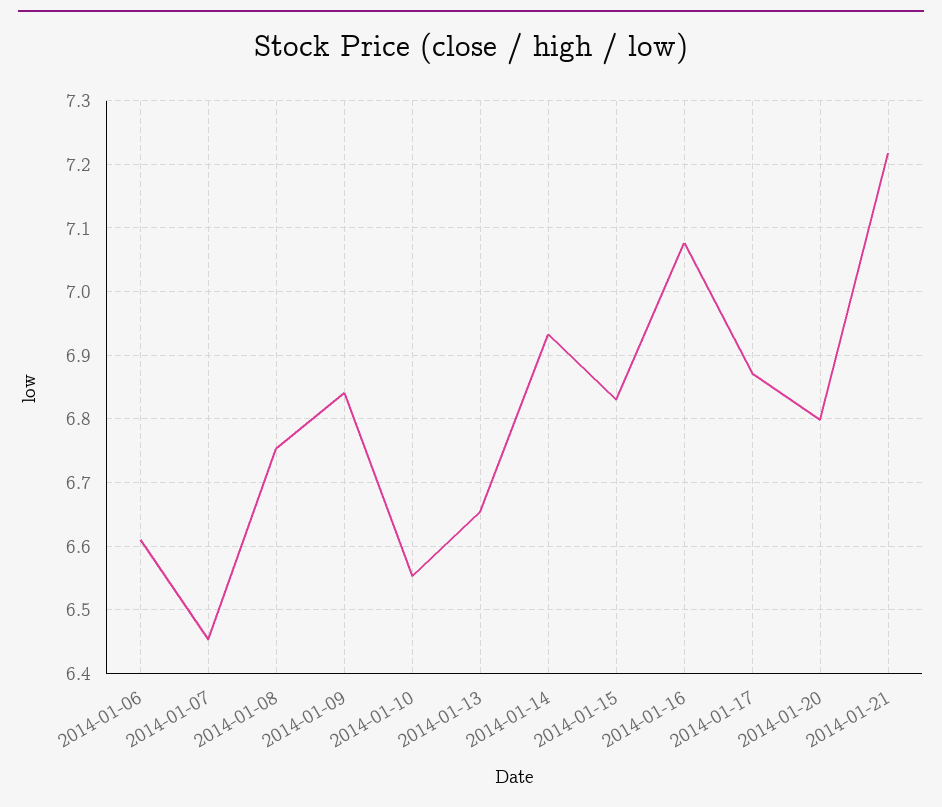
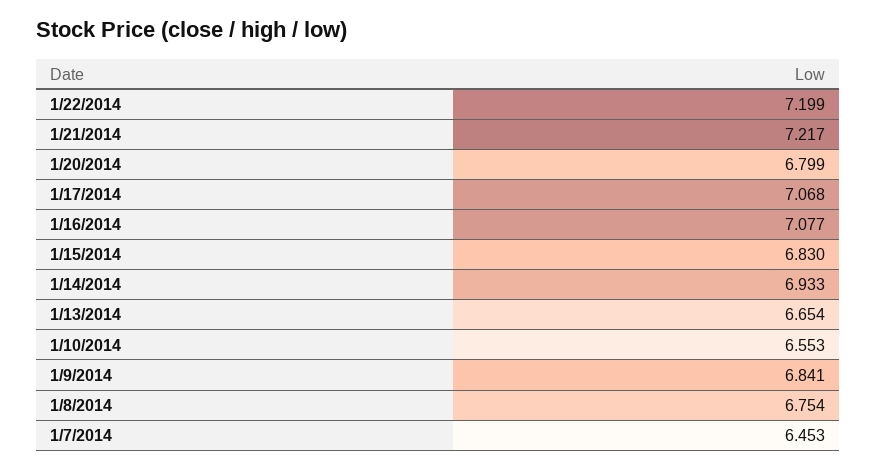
2014-01-06: 6.61 -> none
2014-01-17: 6.87 -> 7.068
1/22/2014: none -> 7.199

